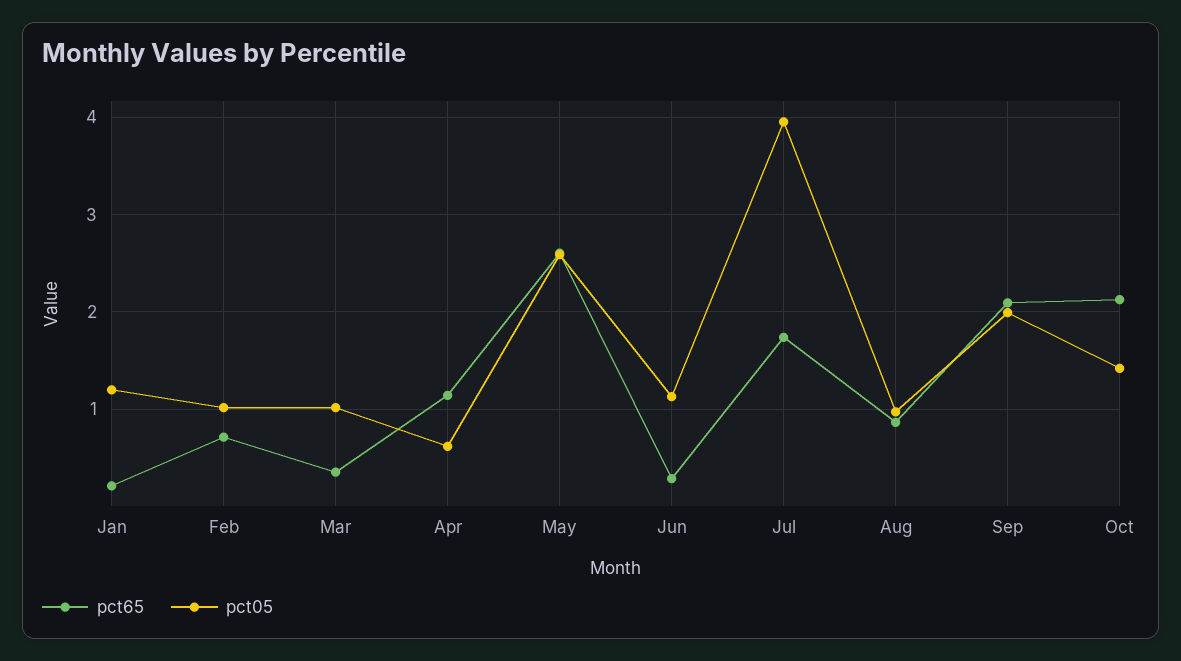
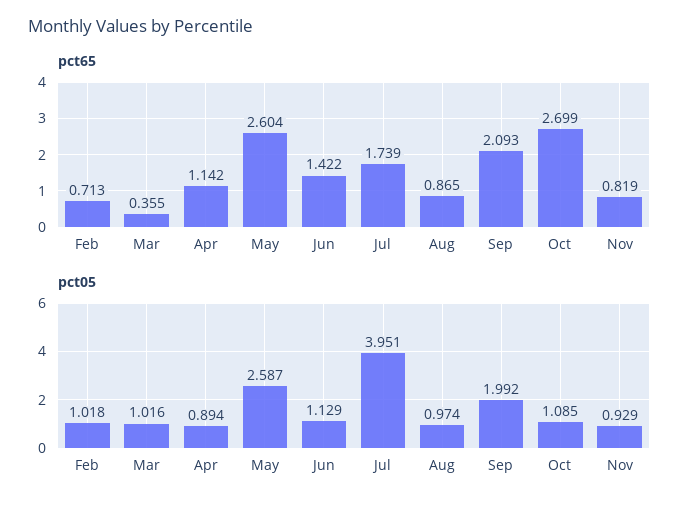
pct65, Jan: 0.2 -> none
pct05, Jan: 1.2 -> none
pct05, Apr: 0.6 -> 0.894
pct65, Jun: 0.3 -> 1.422
pct65, Oct: 2.1 -> 2.699
pct05, Oct: 1.4 -> 1.085
pct65, Nov: none -> 0.819
pct05, Nov: none -> 0.929

